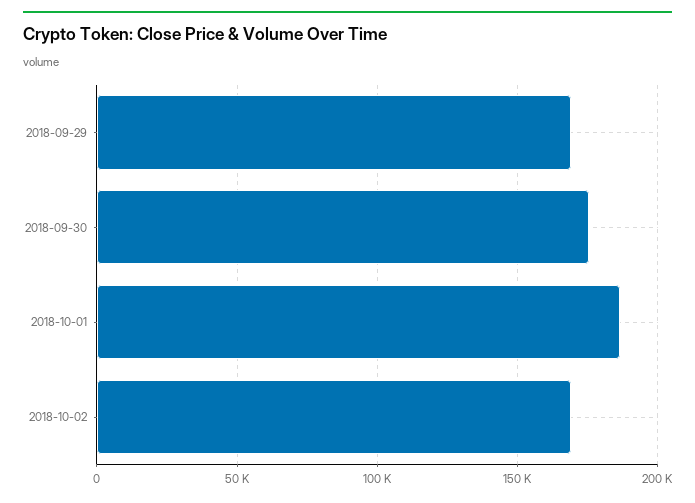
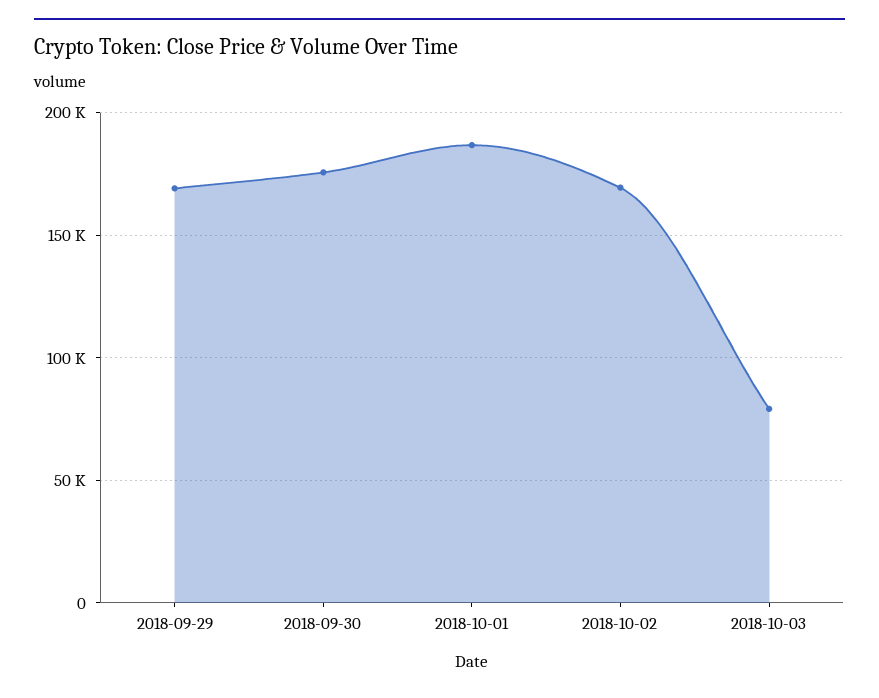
2018-10-03: none -> 80000

